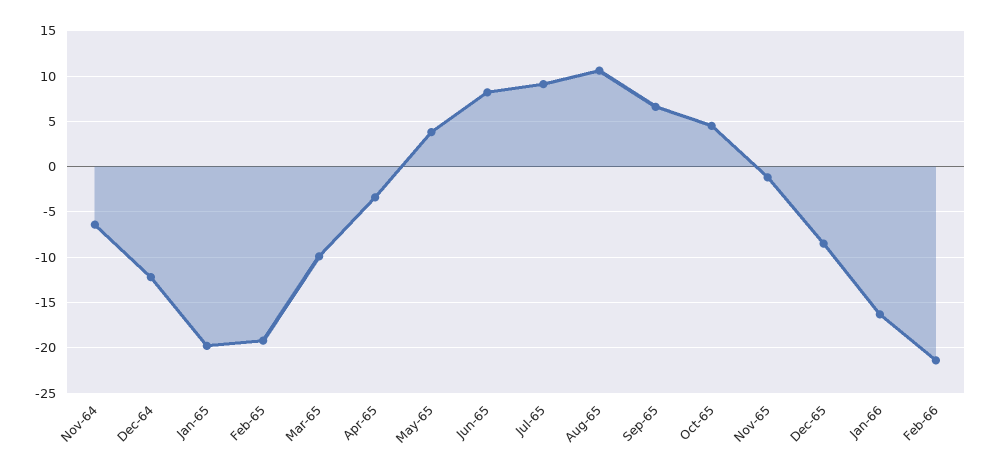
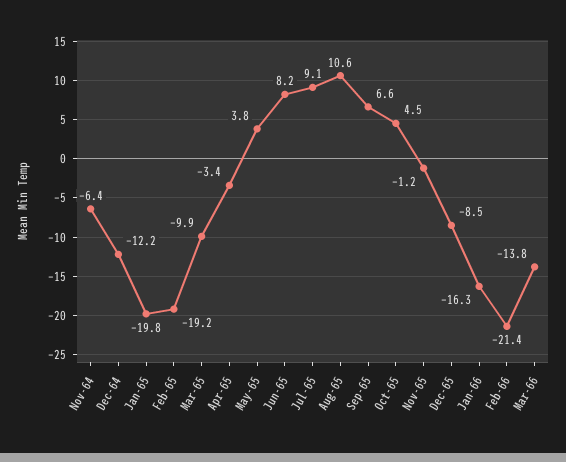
Mar-66: none -> -13.8

